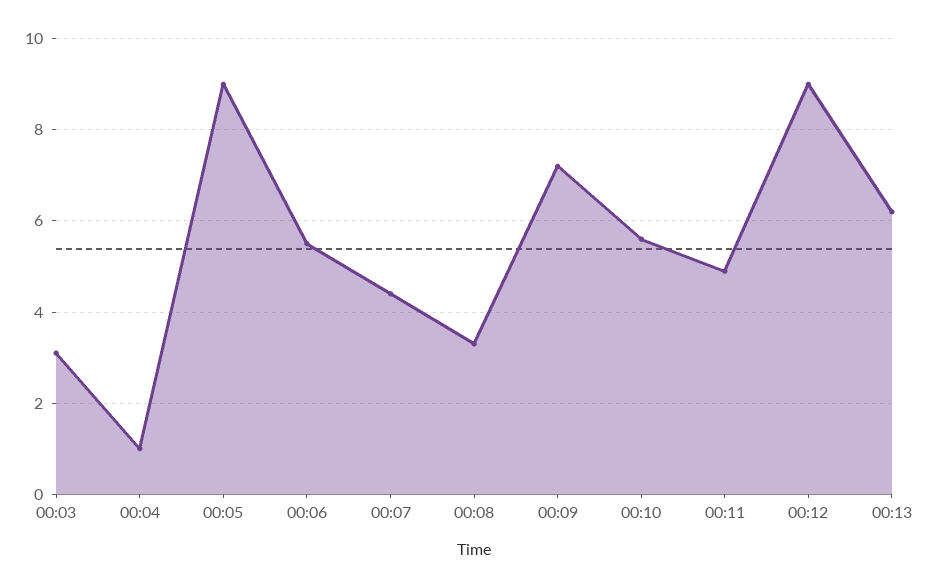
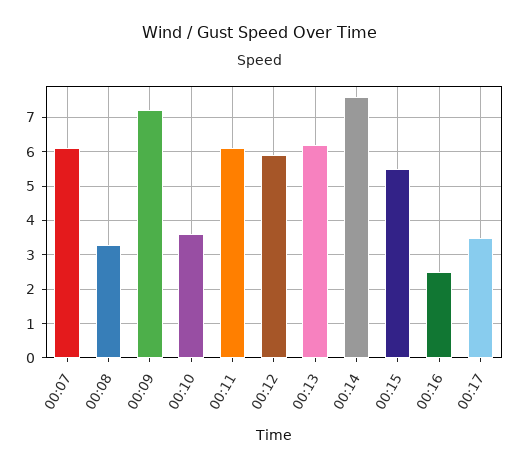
00:03: 3 -> none
00:04: 1 -> none
00:05: 9 -> none
00:06: 5.5 -> none
00:07: 4.5 -> 6
00:10: 5.5 -> 3.5
00:11: 5 -> 6
00:12: 9 -> 6
00:14: none -> 7.5
00:15: none -> 5.5
00:16: none -> 2.5
00:17: none -> 3.5

